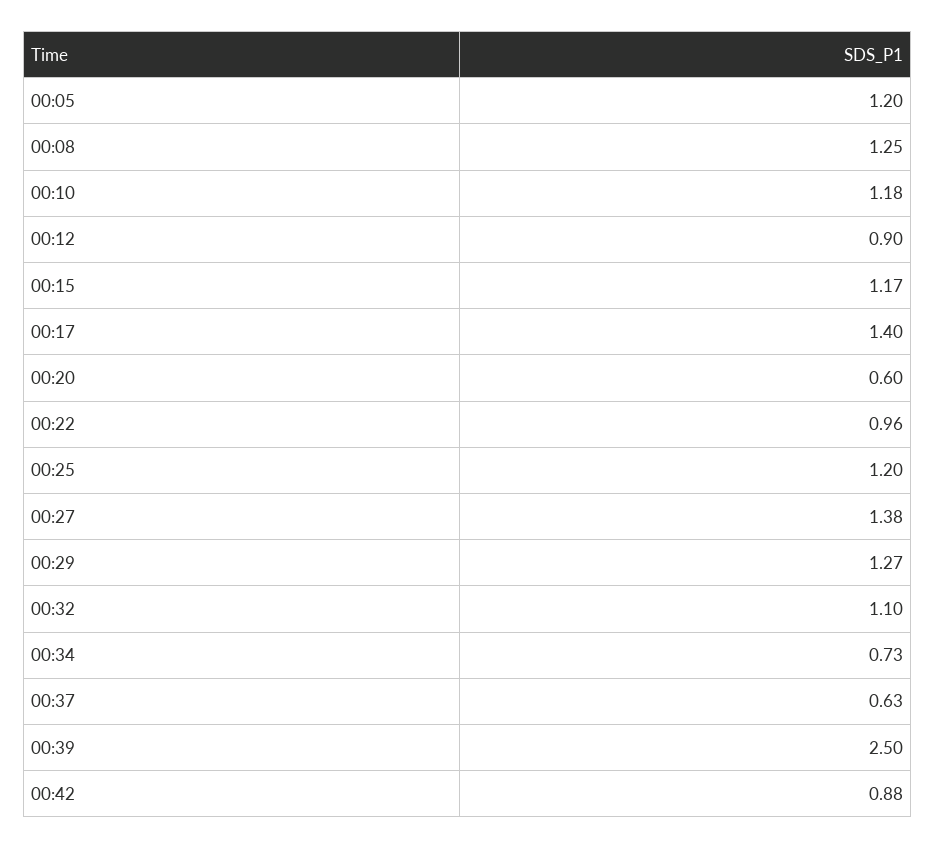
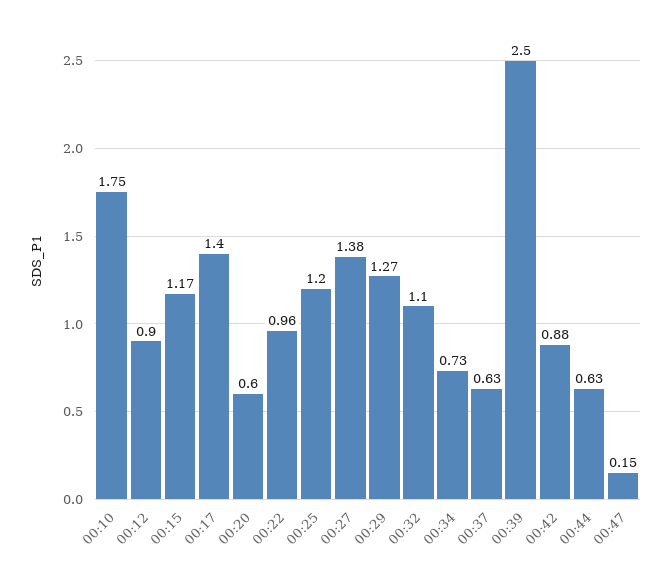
00:05: 1.2 -> none
00:08: 1.25 -> none
00:10: 1.18 -> 1.75
00:44: none -> 0.63
00:47: none -> 0.15

